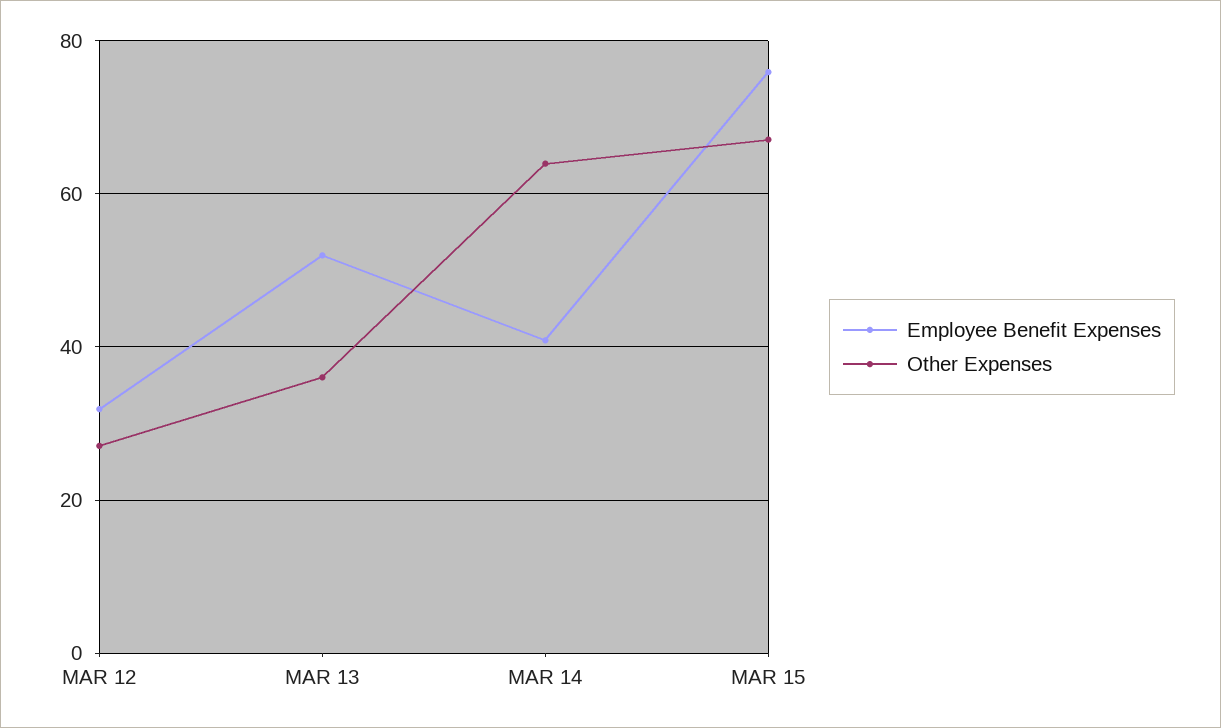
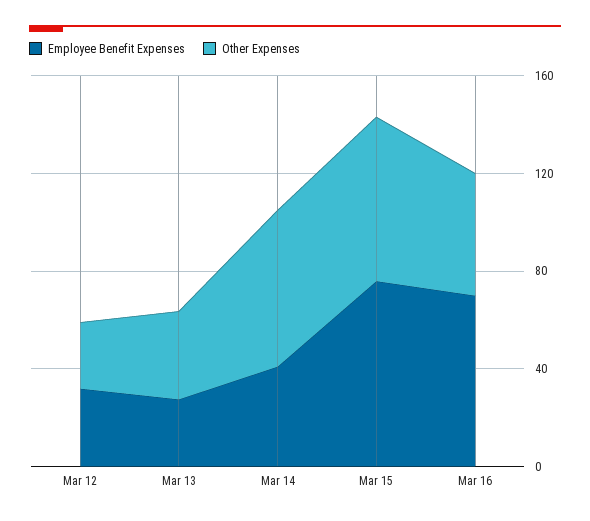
Employee Benefit Expenses, MAR 13: 52 -> 30
Employee Benefit Expenses, Mar 16: none -> 70
Other Expenses, Mar 16: none -> 50

